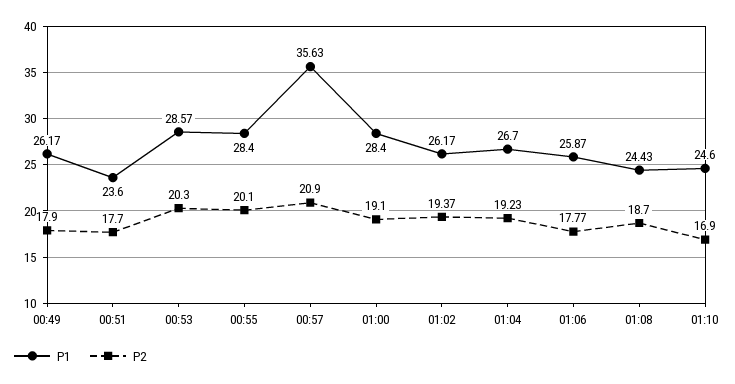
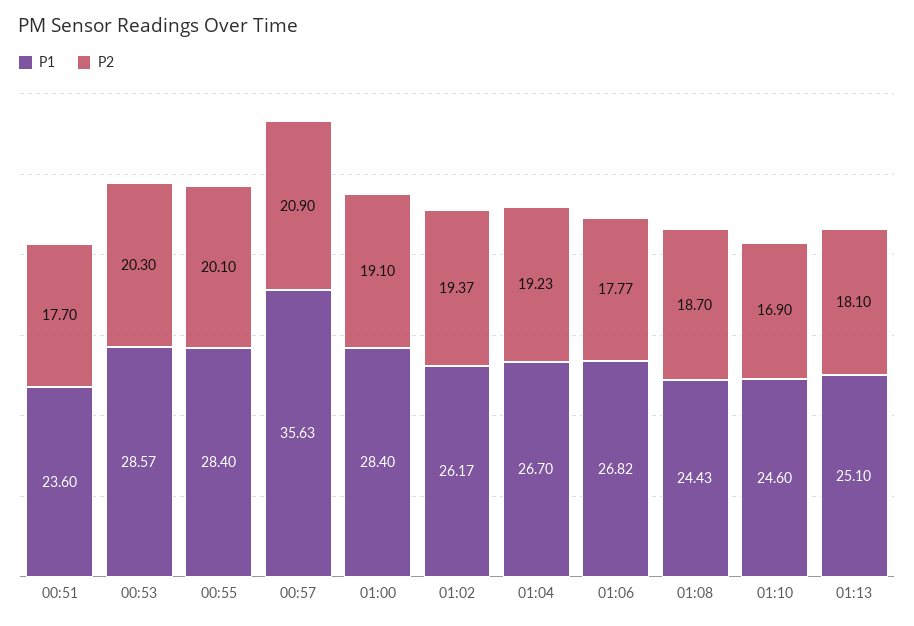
P1, 00:49: 26.17 -> none
P2, 00:49: 17.9 -> none
P1, 01:06: 25.87 -> 26.82
P1, 01:13: none -> 25.1
P2, 01:13: none -> 18.1

